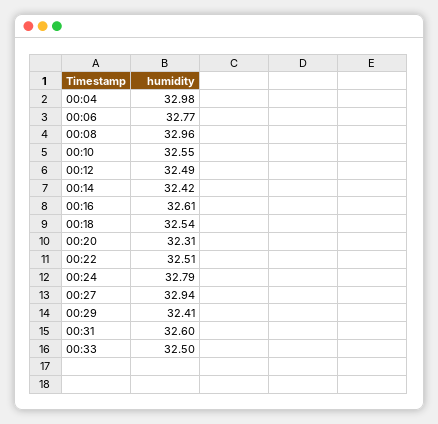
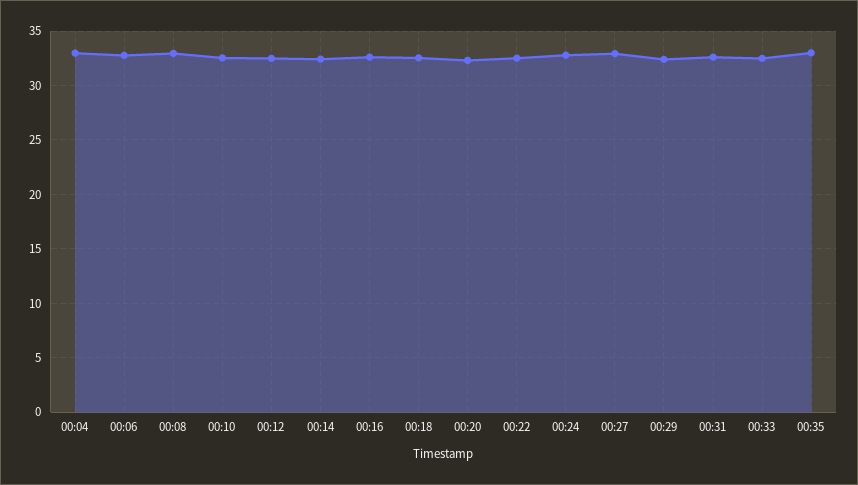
00:35: none -> 33

